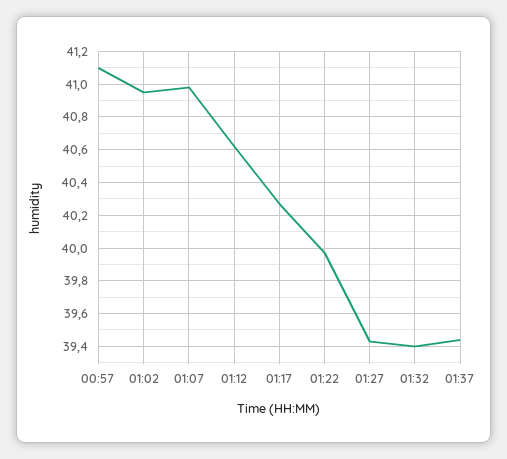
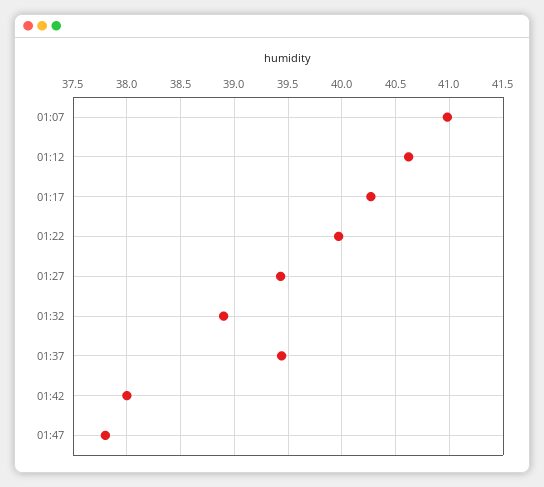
00:57: 41.1 -> none
01:02: 40.95 -> none
01:32: 39.4 -> 38.9
01:42: none -> 38
01:47: none -> 37.8

